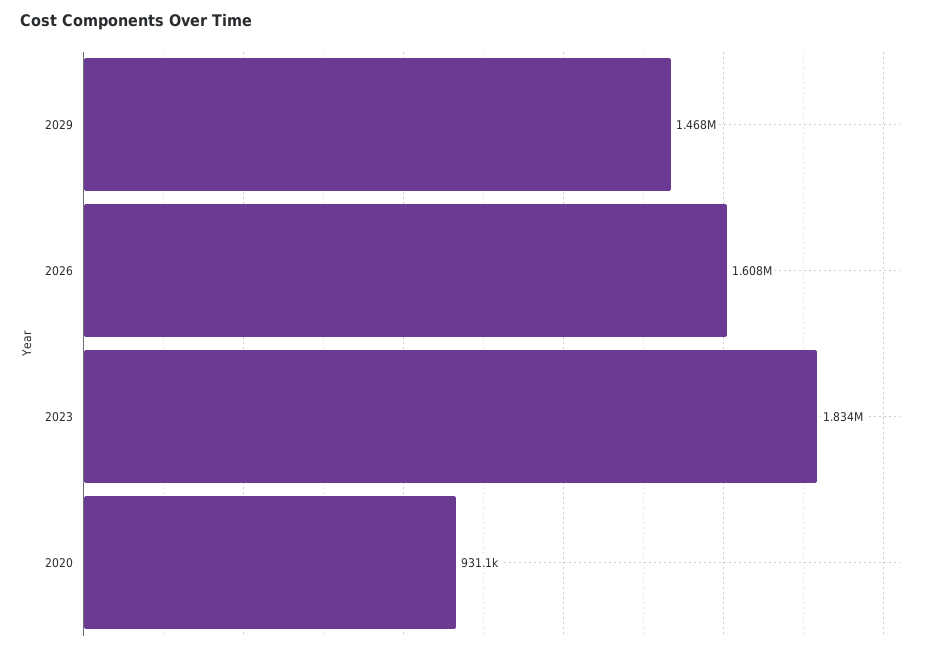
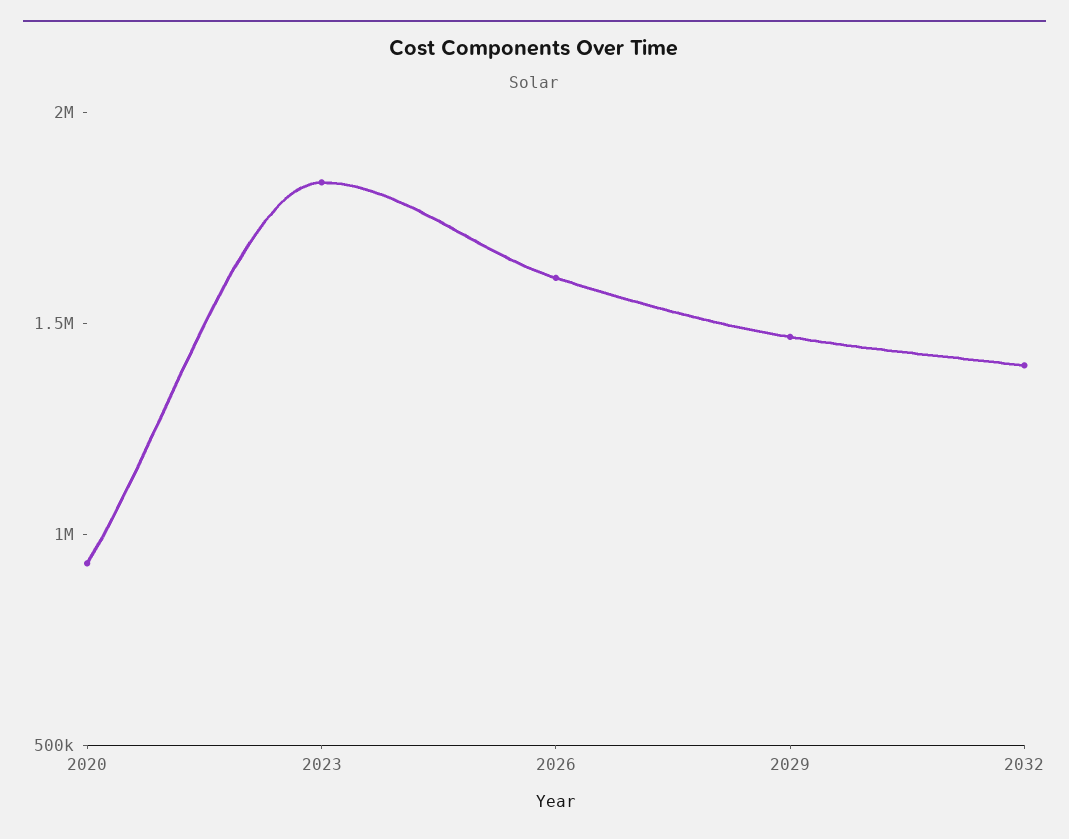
2032: none -> 1400000

